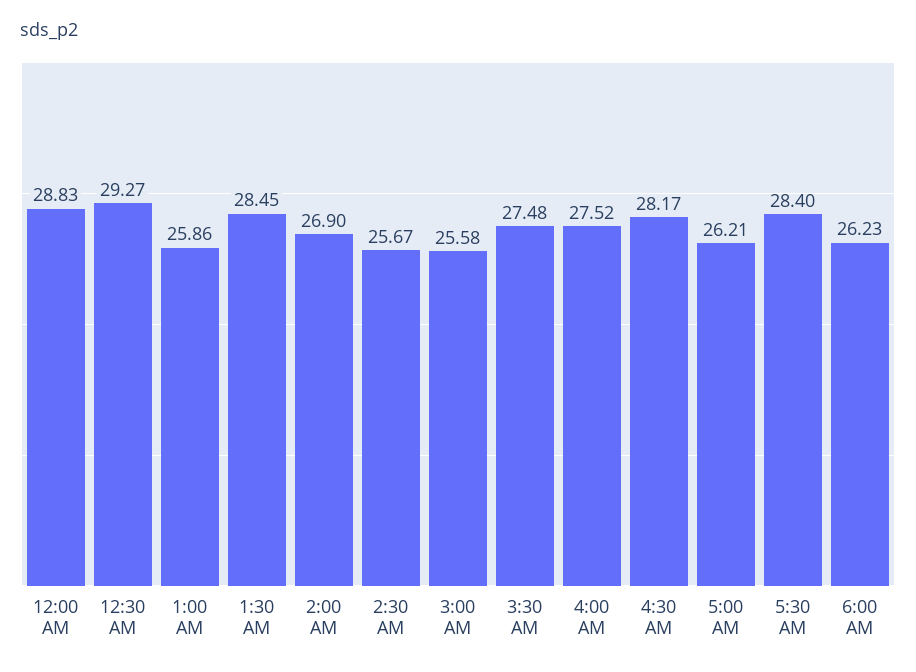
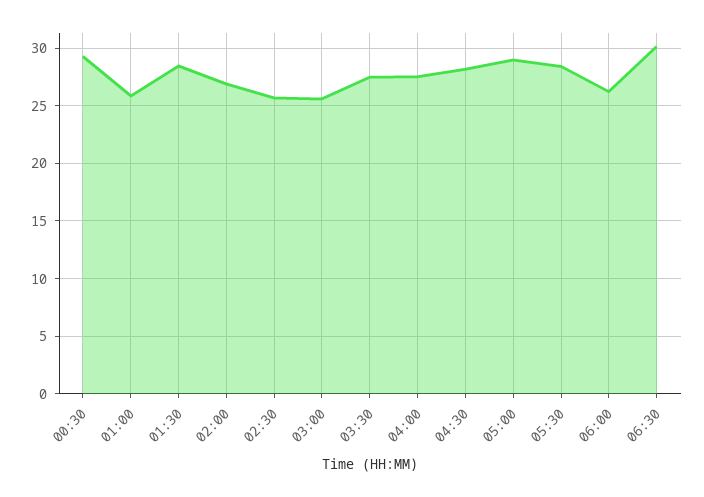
12:00 AM: 28.83 -> none
5:00 AM: 26.21 -> 29
06:30: none -> 30

